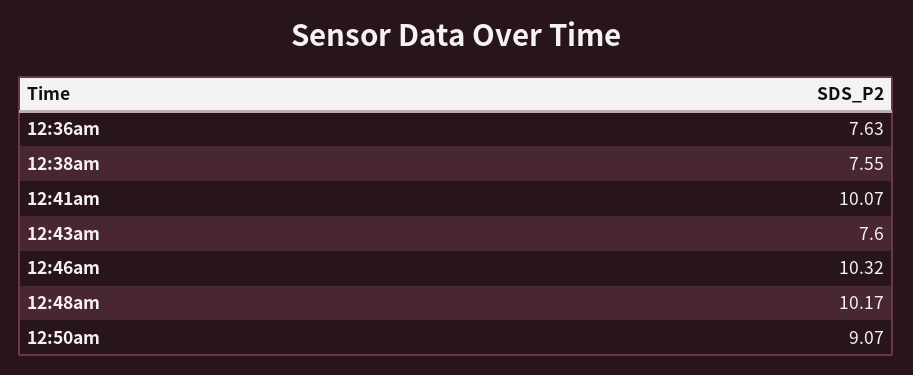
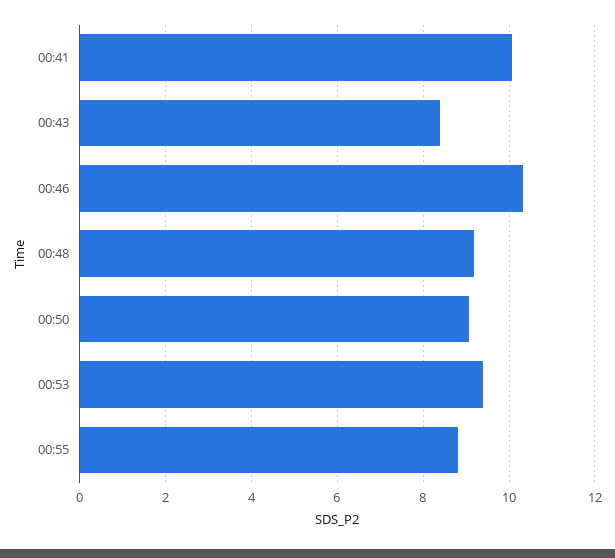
12:36am: 7.63 -> none
12:38am: 7.55 -> none
12:43am: 7.6 -> 8.4
12:48am: 10.17 -> 9.2
00:53: none -> 9.4
00:55: none -> 8.8

